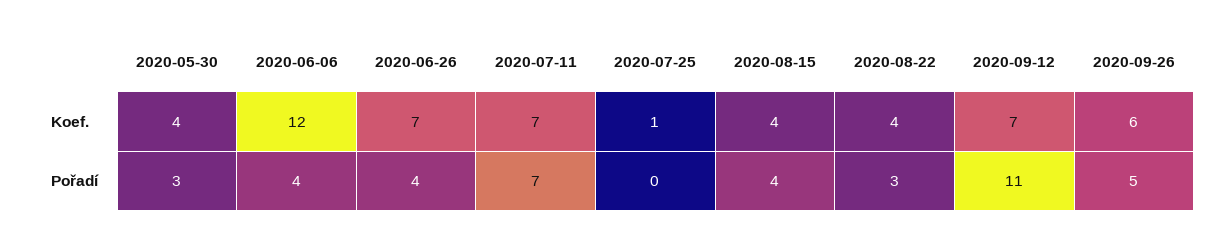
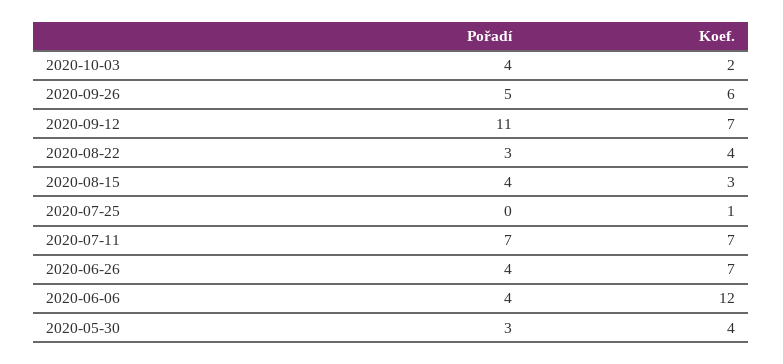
2020-08-15, Koef.: 4 -> 3
2020-10-03, Pořadí: none -> 4
2020-10-03, Koef.: none -> 2

